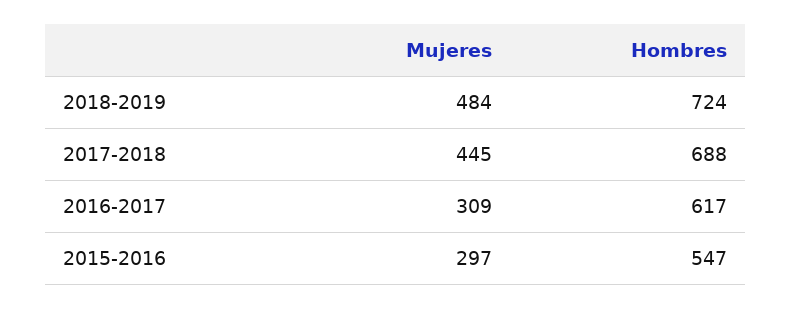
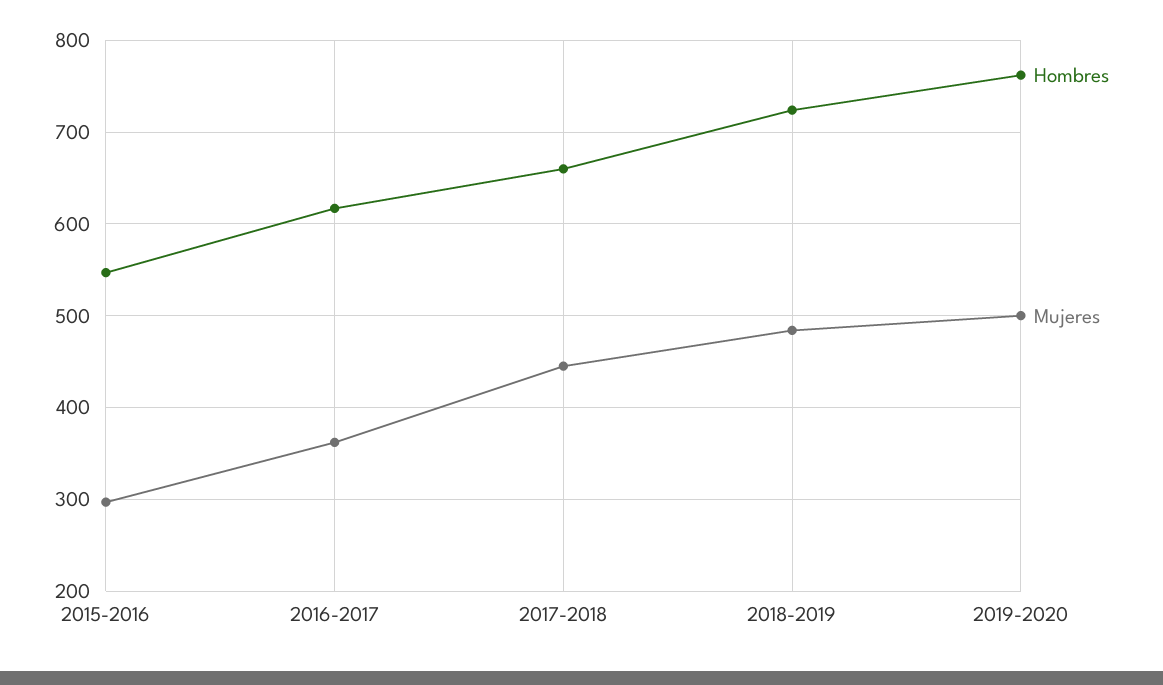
Hombres, 2017-2018: 688 -> 660
Mujeres, 2016-2017: 309 -> 360
Hombres, 2019-2020: none -> 760
Mujeres, 2019-2020: none -> 500

